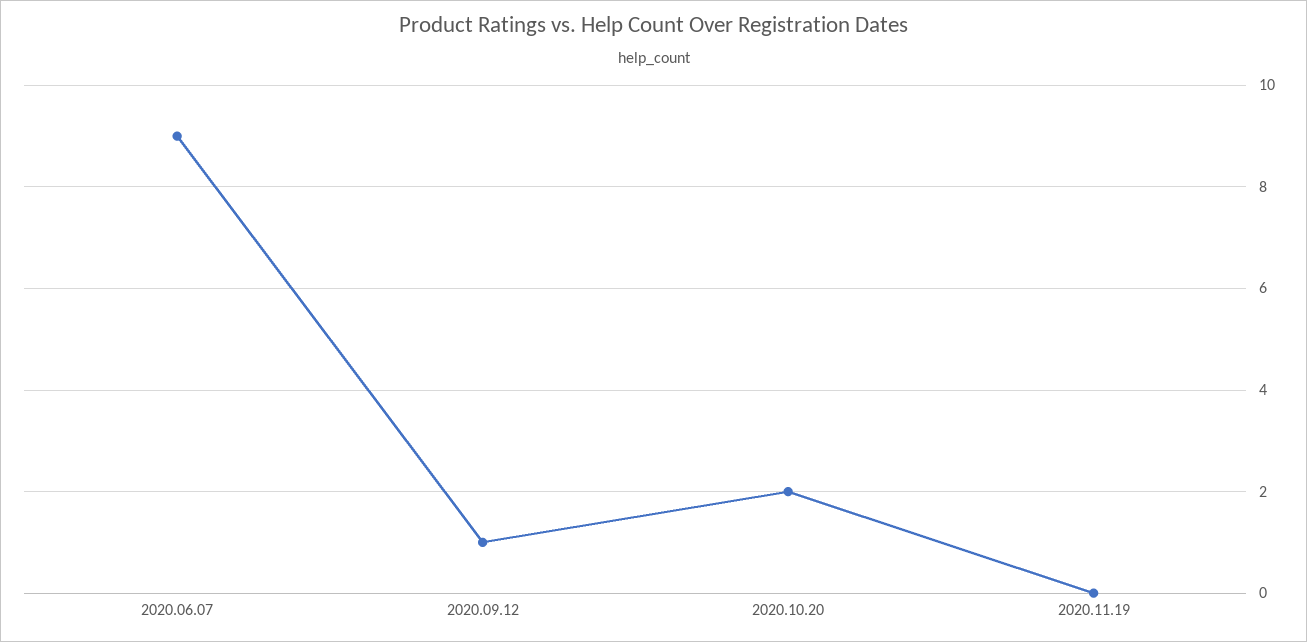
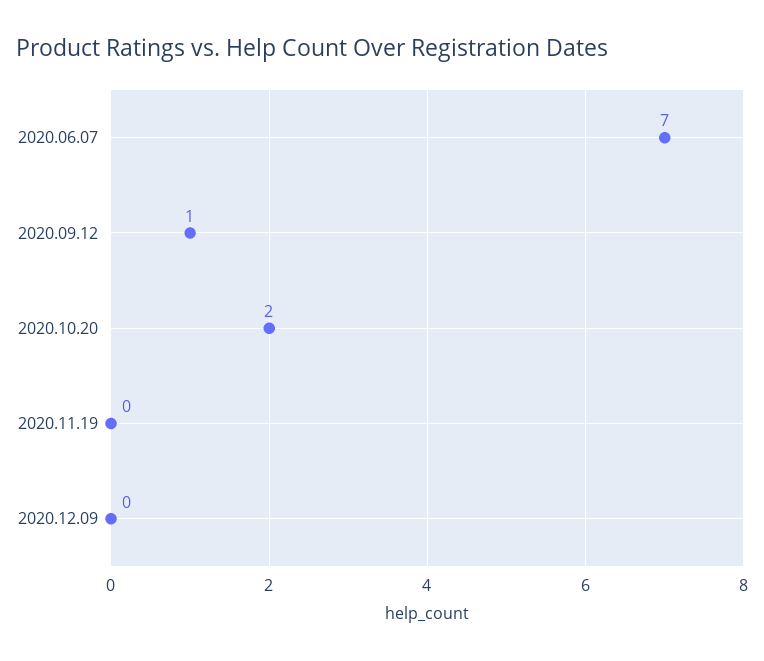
2020.06.07: 9 -> 7
2020.12.09: none -> 0

